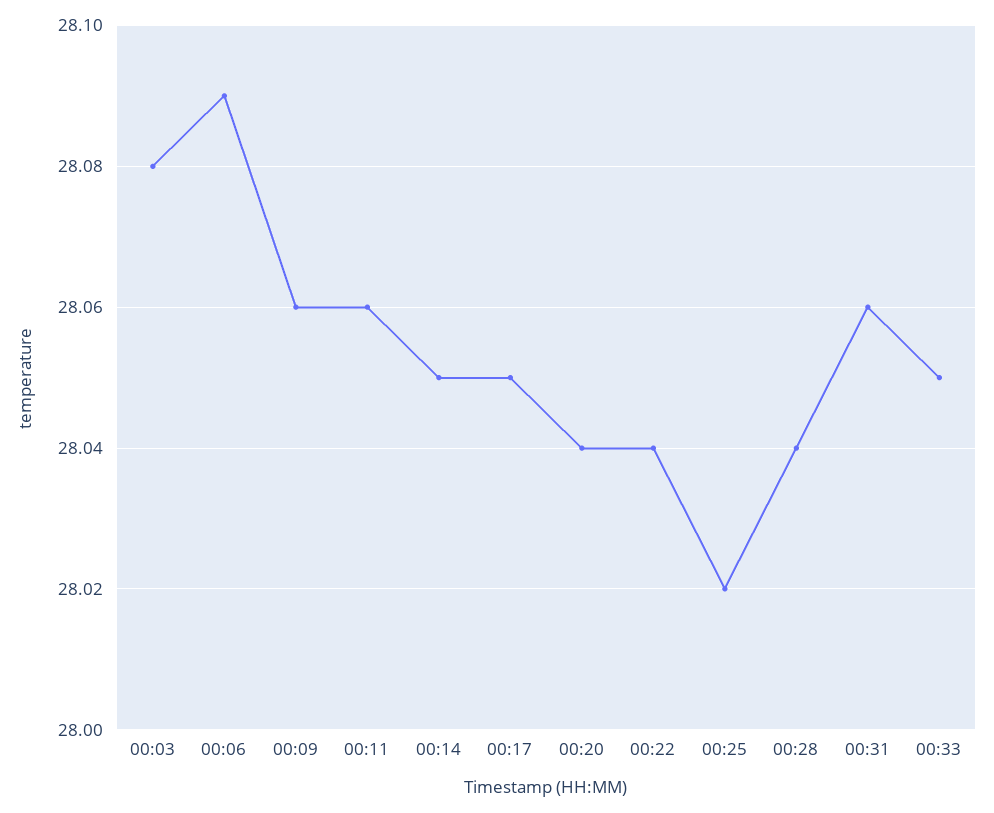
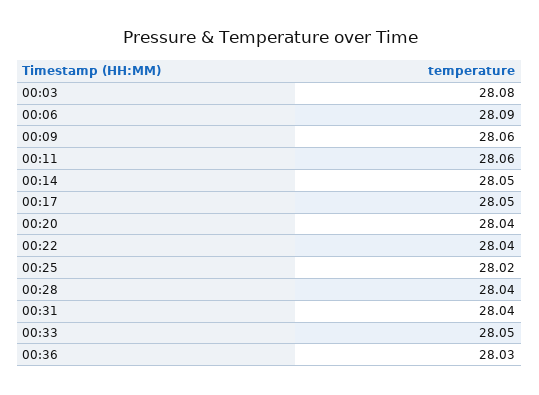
00:31: 28.06 -> 28.04
00:36: none -> 28.03

